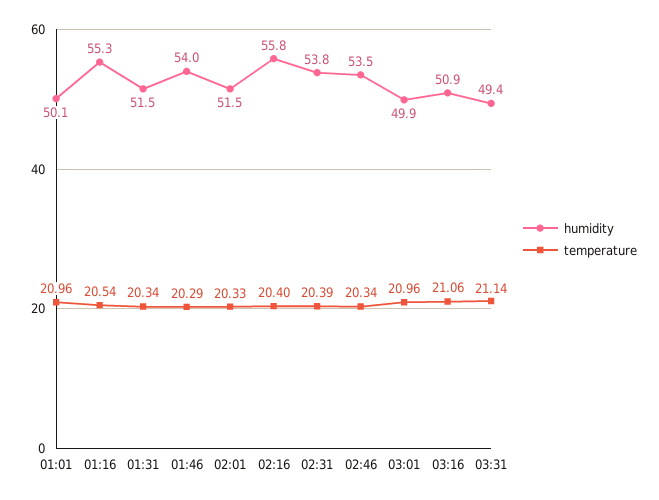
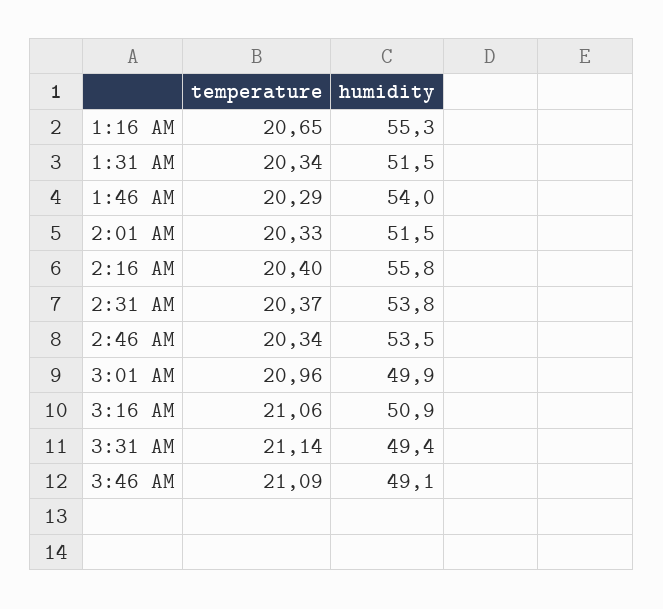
humidity, 01:01: 50.1 -> none
temperature, 01:01: 20.96 -> none
temperature, 01:16: 20.54 -> 20.65
temperature, 02:31: 20.39 -> 20.37
temperature, 3:46 AM: none -> 21.09
humidity, 3:46 AM: none -> 49.1

